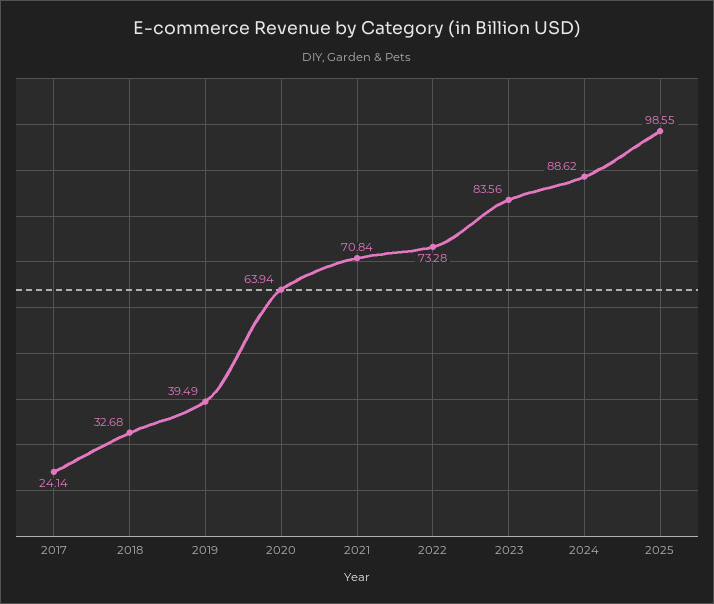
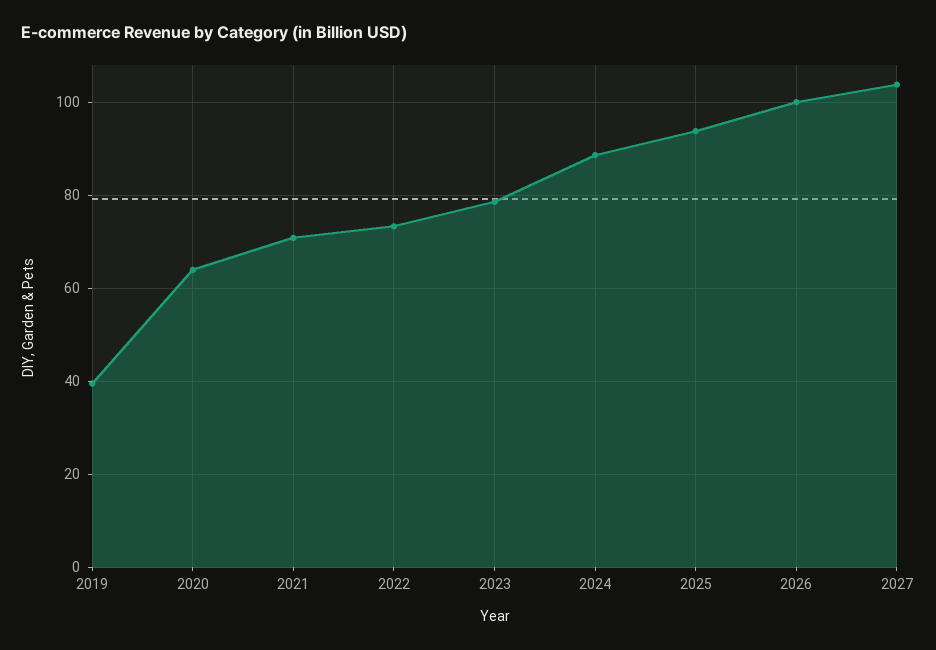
2017: 24.14 -> none
2018: 32.68 -> none
2023: 83.56 -> 78
2025: 98.55 -> 94
2026: none -> 100
2027: none -> 104

